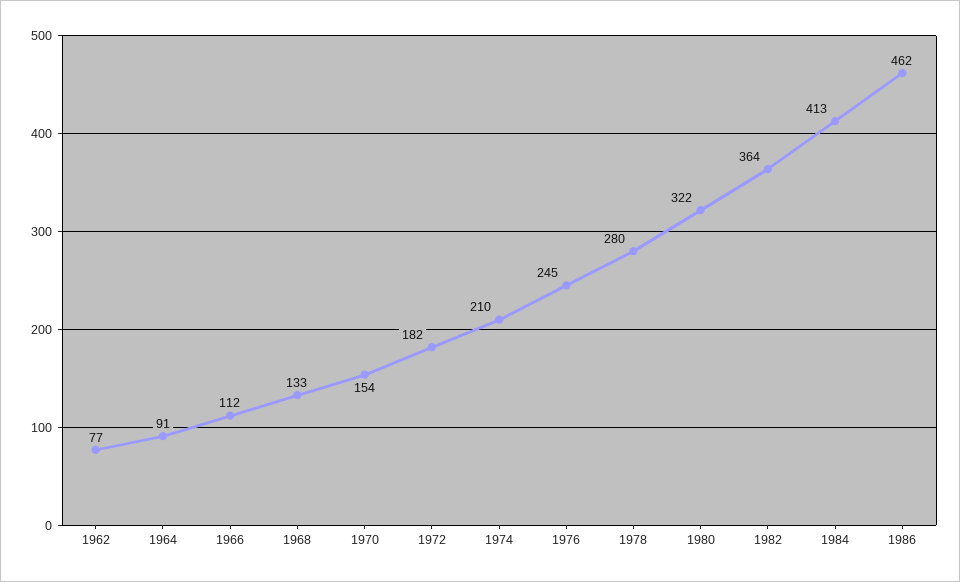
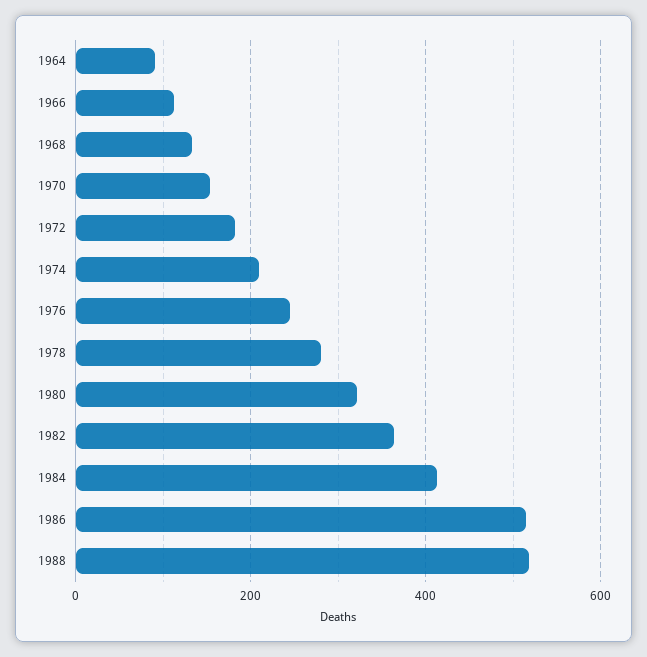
1962: 77 -> none
1986: 462 -> 520
1988: none -> 520

